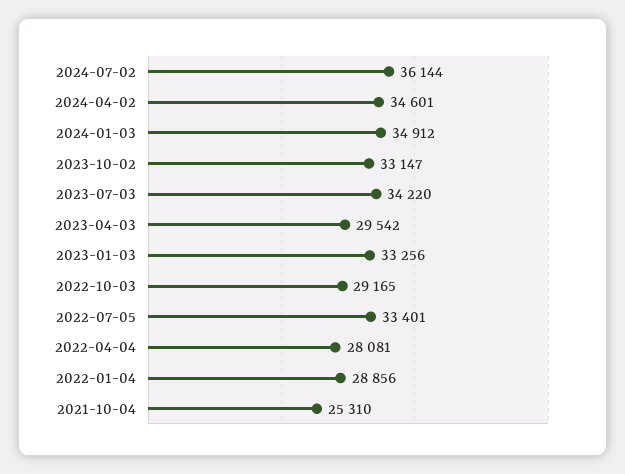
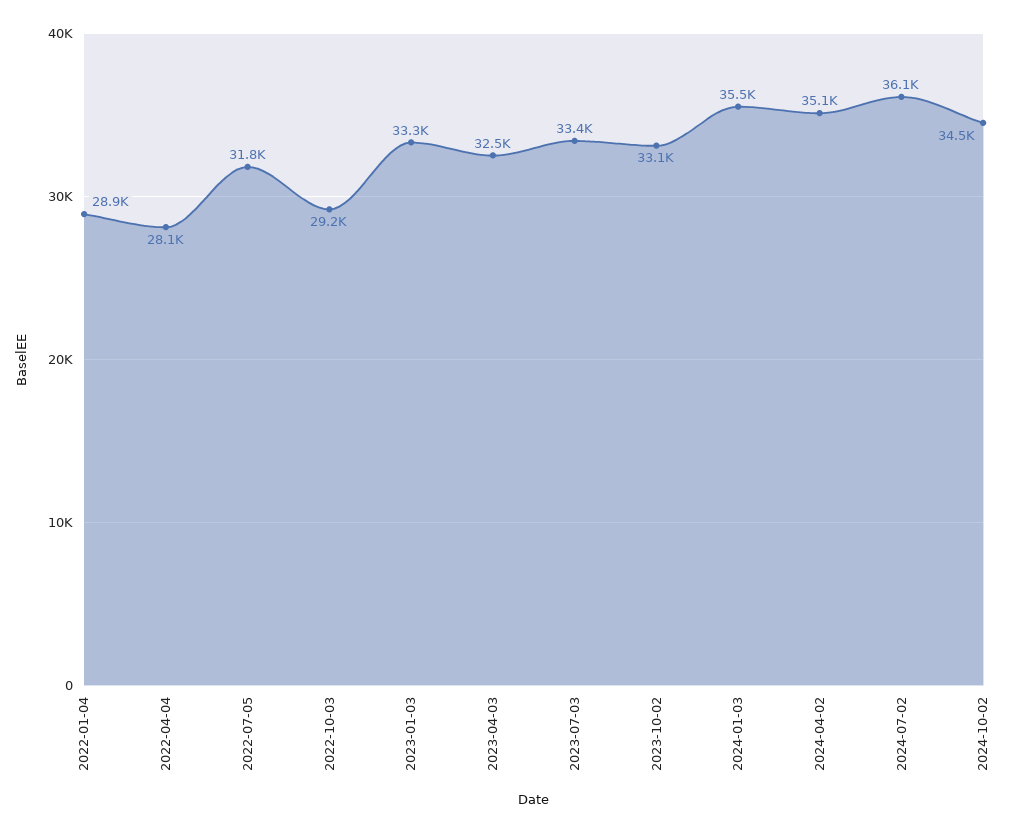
2024-04-02: 34601 -> 35100
2024-01-03: 34912 -> 35500
2023-07-03: 34220 -> 33400
2023-04-03: 29542 -> 32500
2022-07-05: 33401 -> 31800
2021-10-04: 25310 -> none
2024-10-02: none -> 34500

